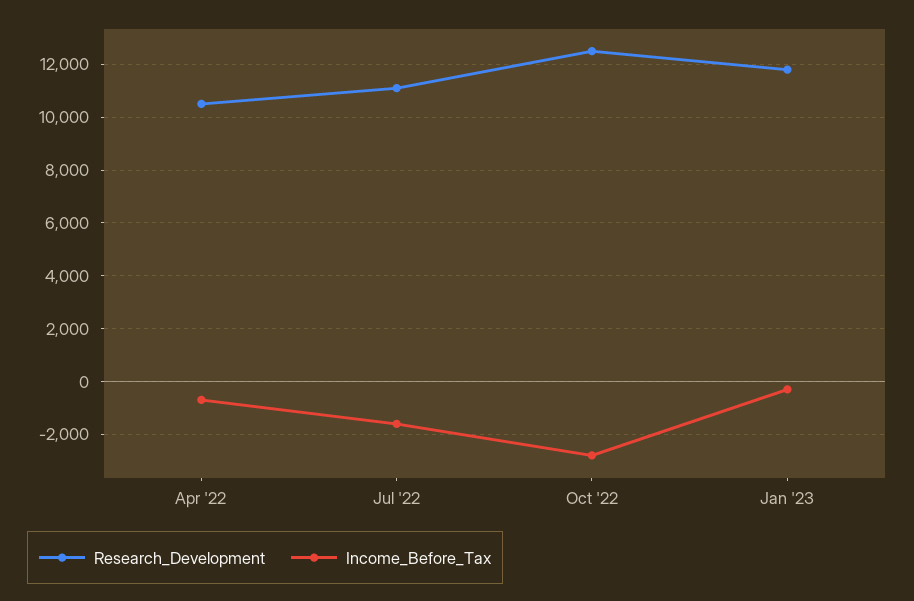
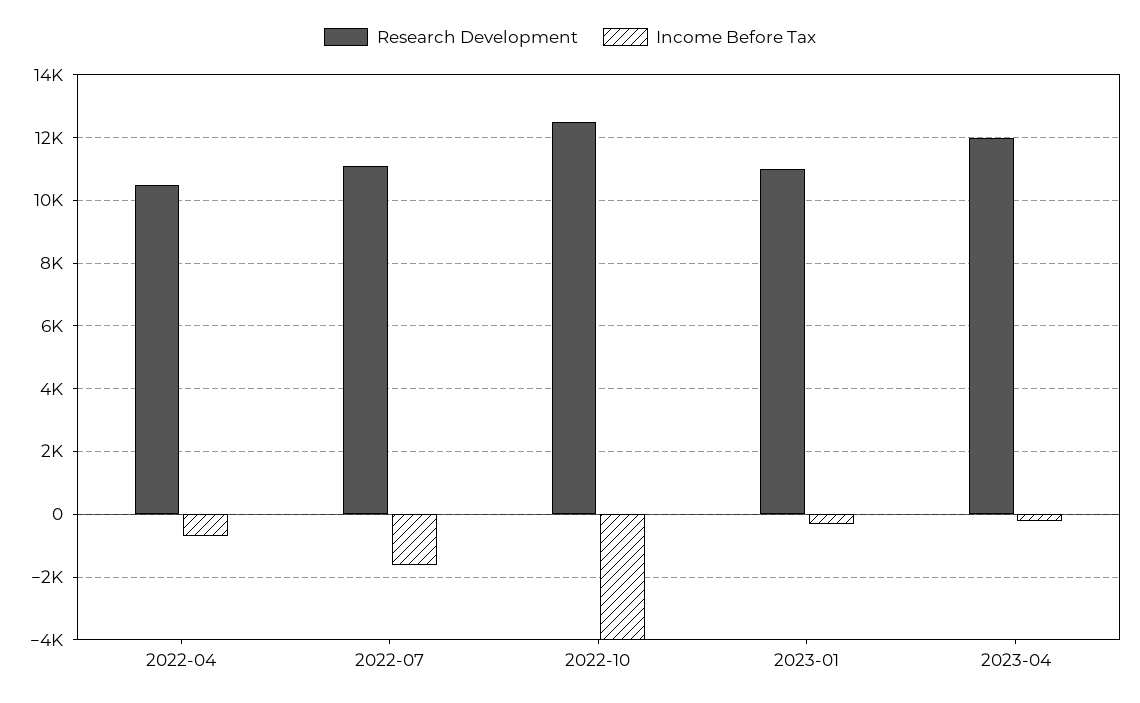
Income_Before_Tax, Oct '22: -2750 -> -4000
Research_Development, Jan '23: 11750 -> 11000
Research_Development, 2023-04: none -> 12000
Income_Before_Tax, 2023-04: none -> -200

